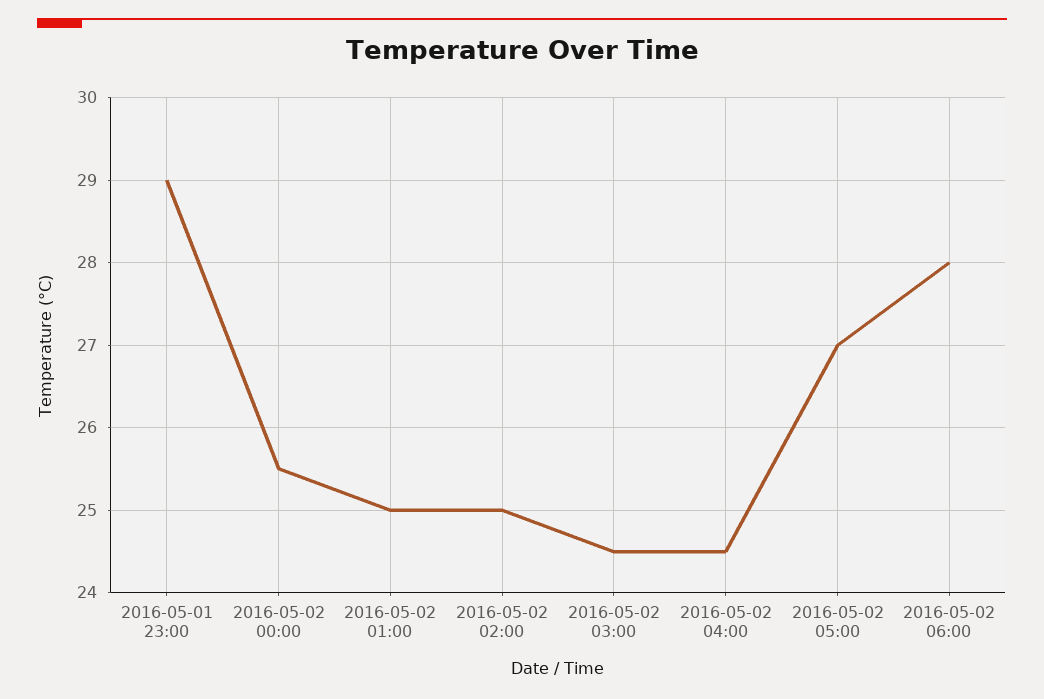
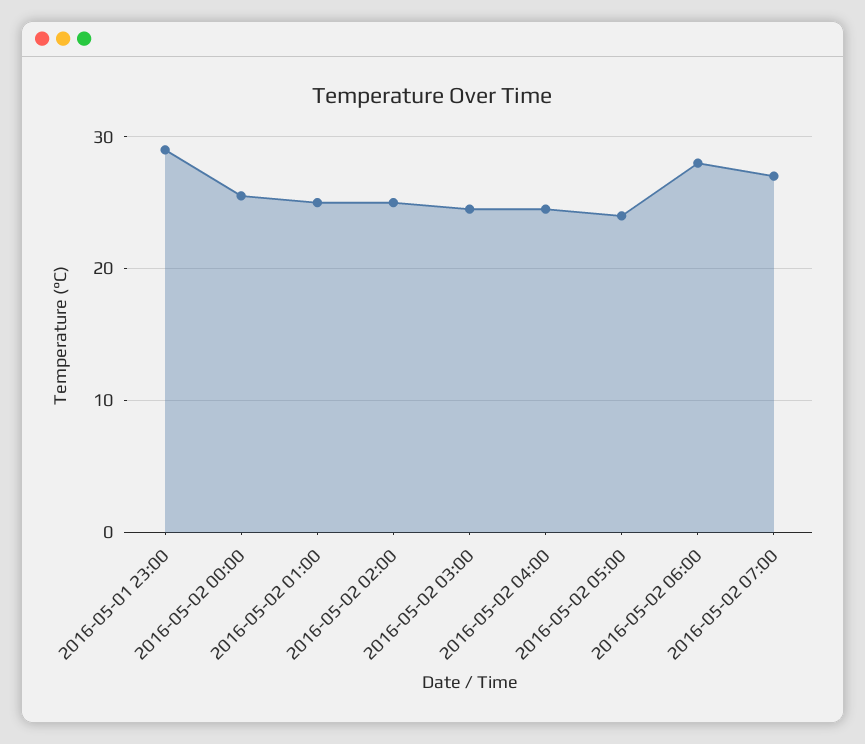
2016-05-02 05:00: 27 -> 24
2016-05-02 07:00: none -> 27

